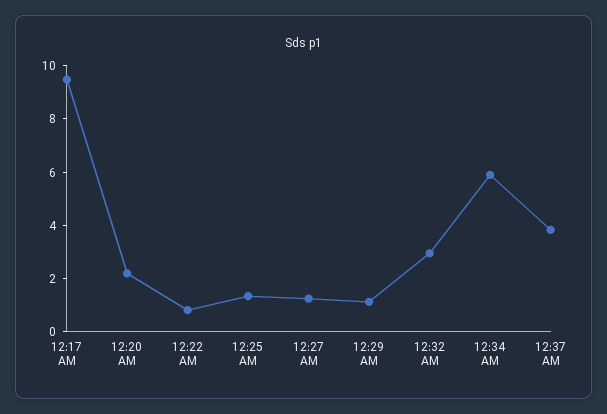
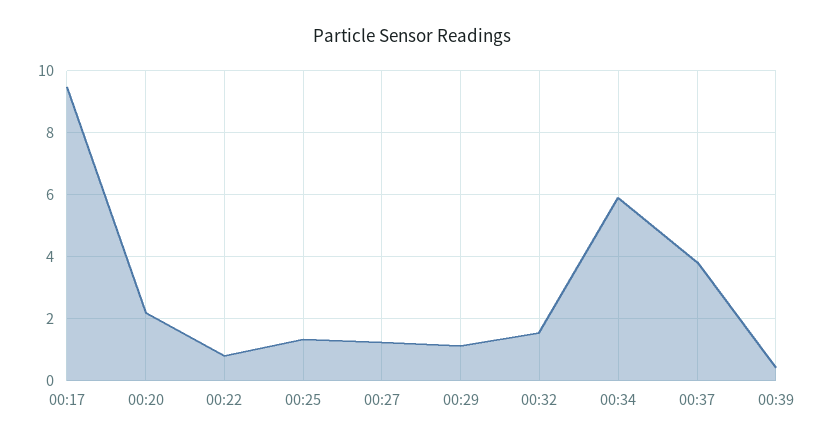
12:32 AM: 3 -> 1.6
00:39: none -> 0.4

